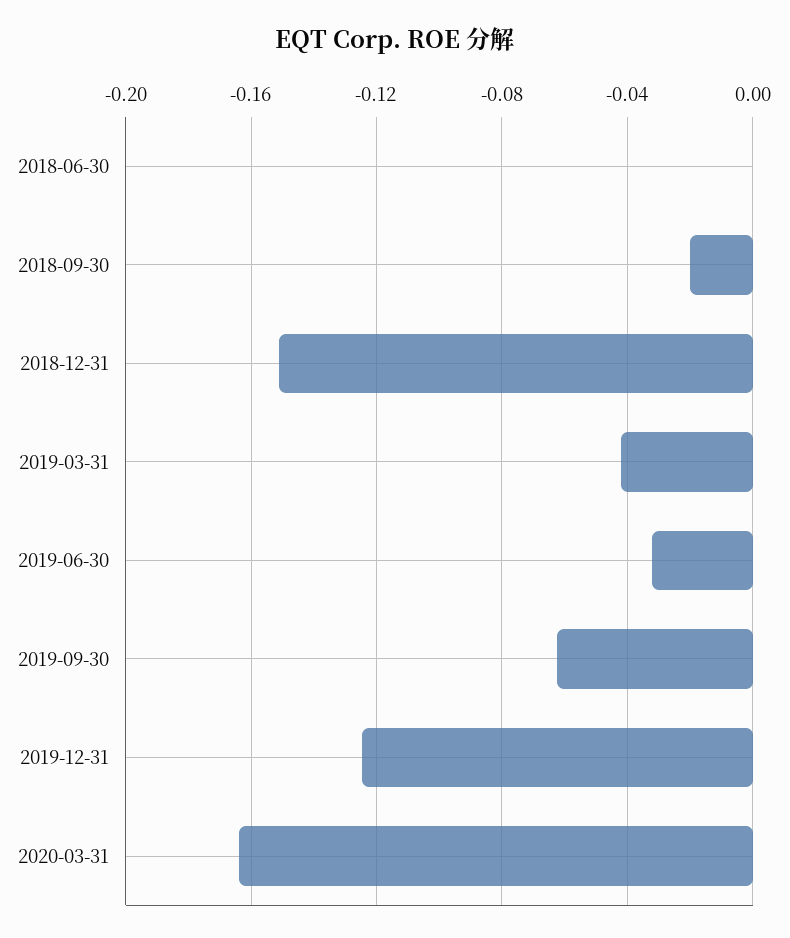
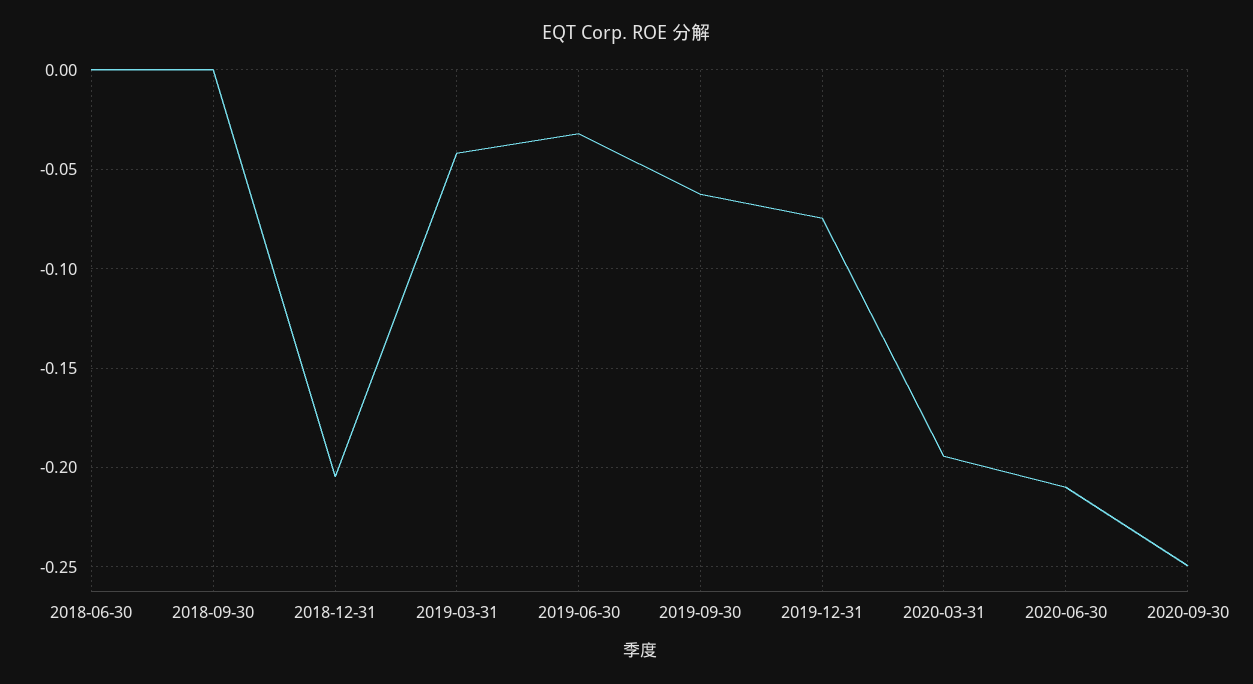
2018-09-30: -0.02 -> 0
2018-12-31: -0.15 -> -0.205
2019-12-31: -0.125 -> -0.075
2020-03-31: -0.165 -> -0.195
2020-06-30: none -> -0.21
2020-09-30: none -> -0.25

